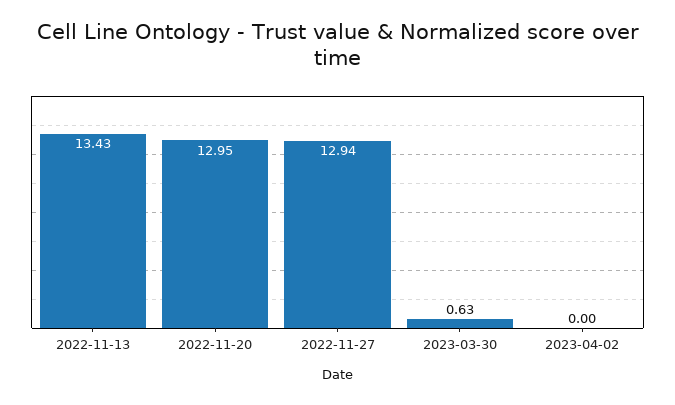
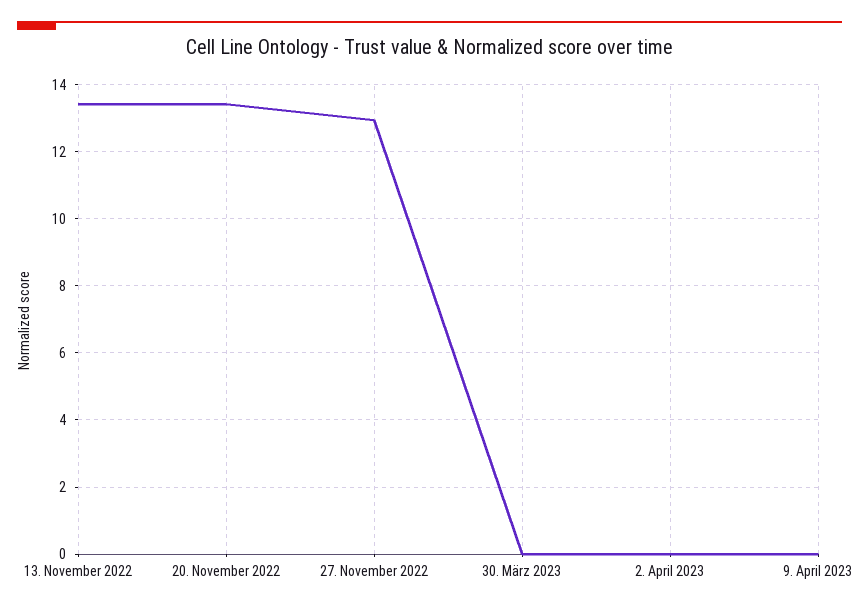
2022-11-20: 12.95 -> 13.4
2023-03-30: 0.63 -> 0
9. April 2023: none -> 0

